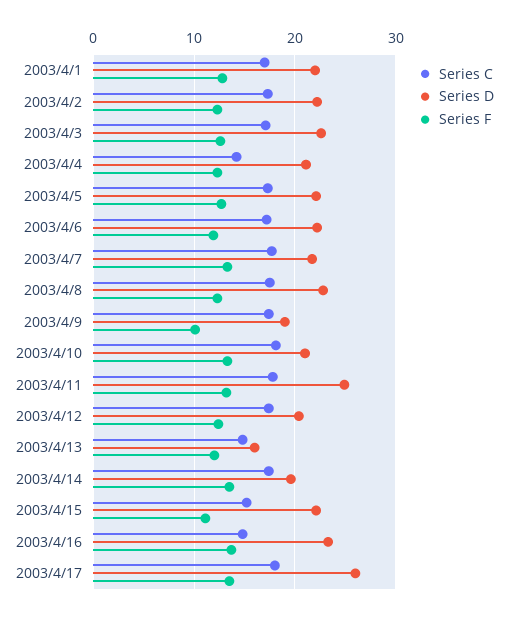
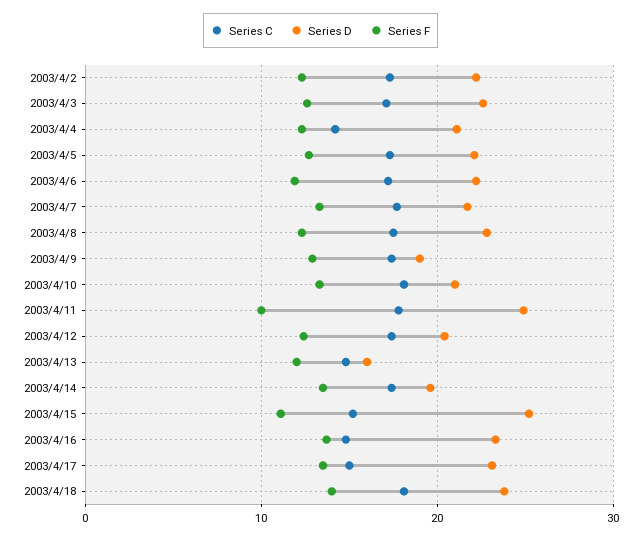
Series C, 2003/4/1: 17 -> none
Series D, 2003/4/1: 22 -> none
Series F, 2003/4/1: 13 -> none
Series F, 2003/4/9: 10 -> 13
Series F, 2003/4/11: 13 -> 10
Series D, 2003/4/15: 22 -> 25
Series C, 2003/4/17: 18 -> 15
Series D, 2003/4/17: 26 -> 23
Series C, 2003/4/18: none -> 18
Series D, 2003/4/18: none -> 24
Series F, 2003/4/18: none -> 14

